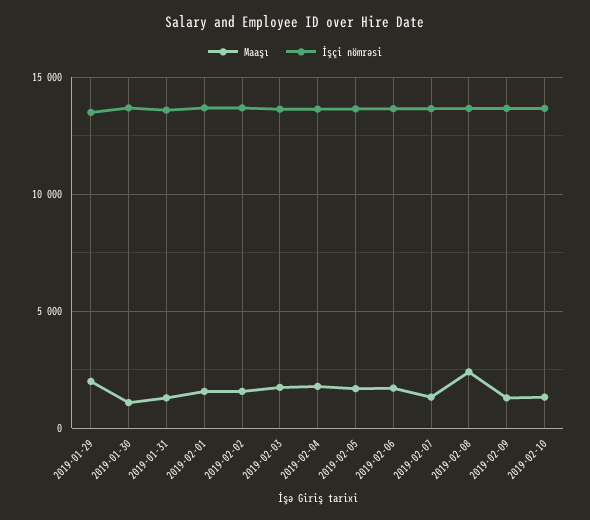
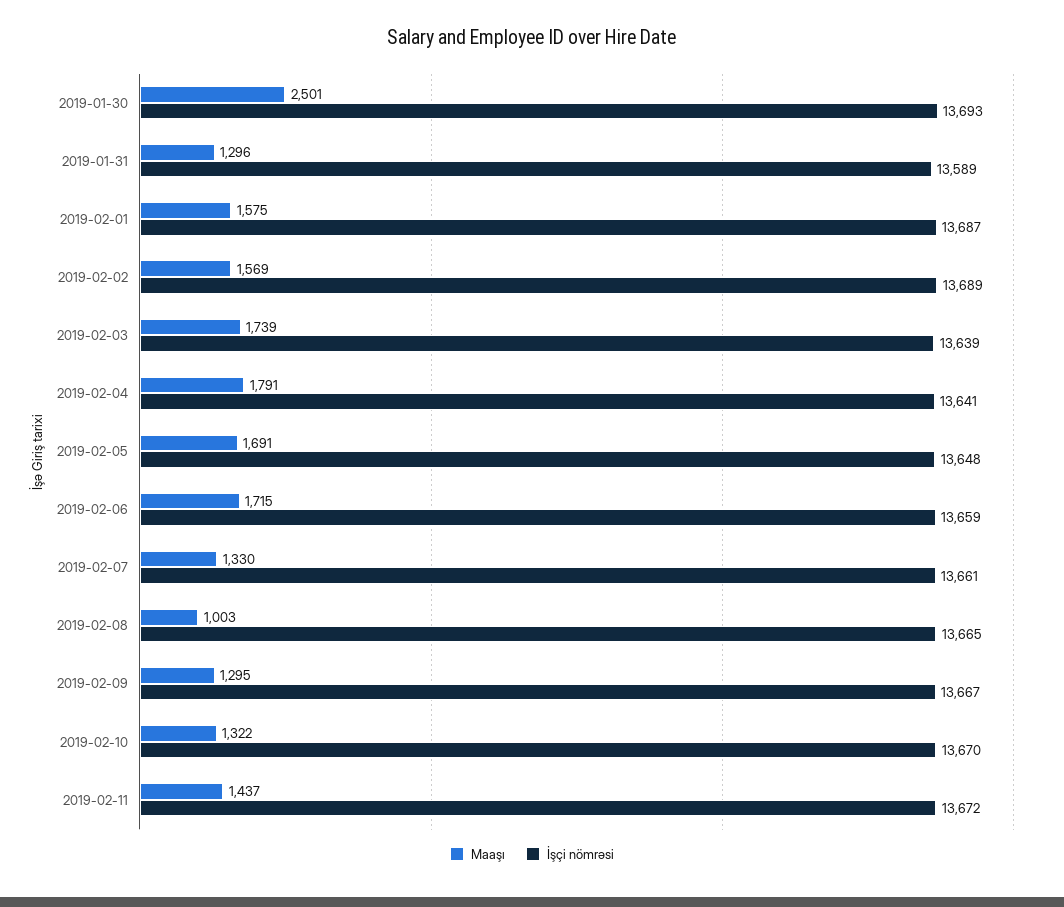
Maaşı, 2019-01-29: 2000 -> none
İşçi nömrəsi, 2019-01-29: 13500 -> none
Maaşı, 2019-01-30: 1000 -> 2501
Maaşı, 2019-02-08: 2500 -> 1003
Maaşı, 2019-02-11: none -> 1437
İşçi nömrəsi, 2019-02-11: none -> 13672

